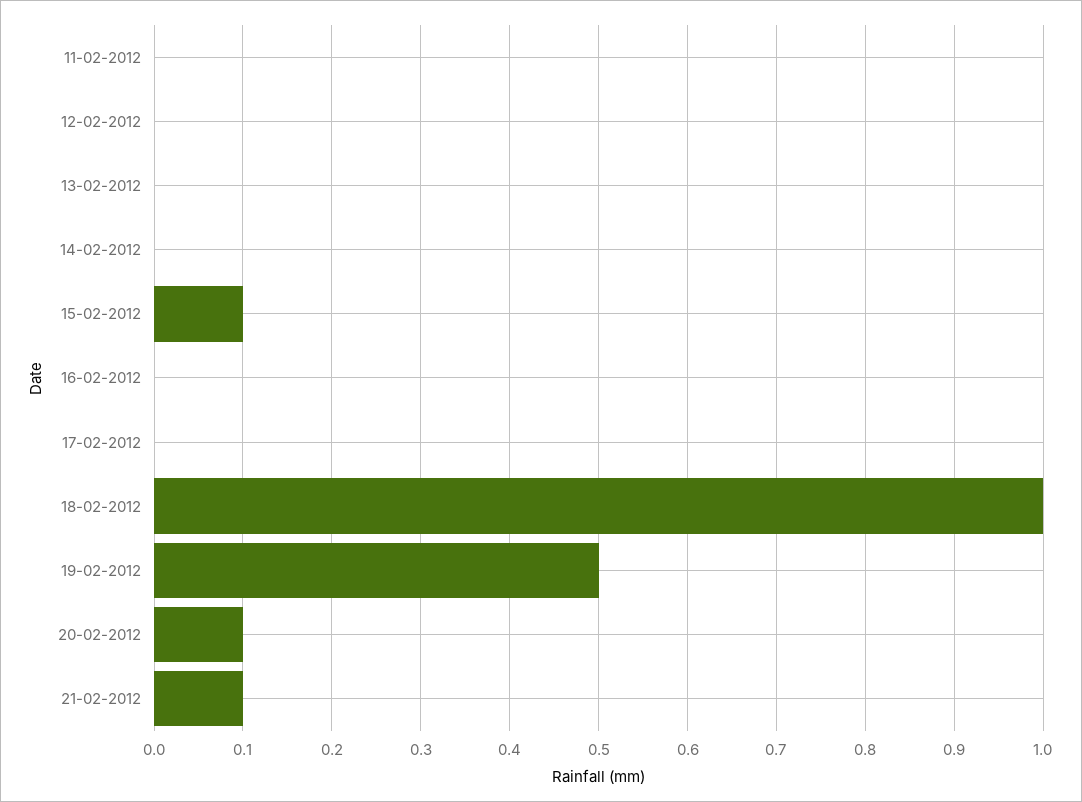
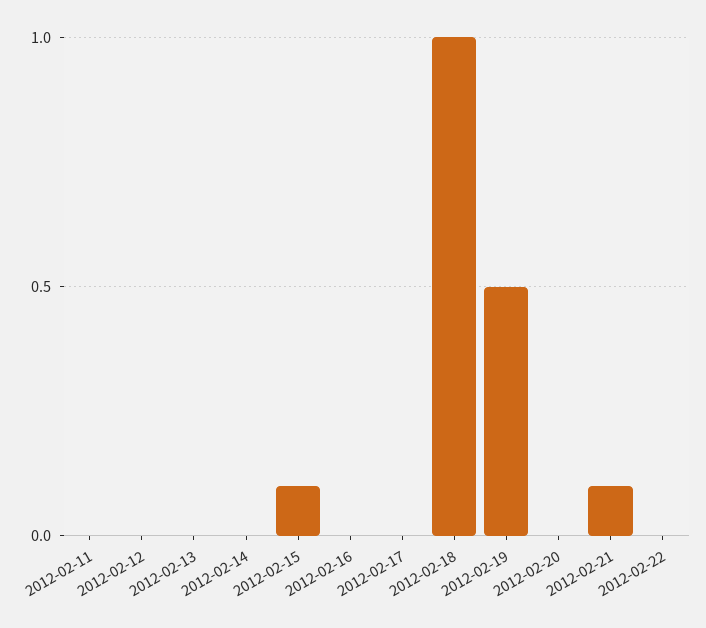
20-02-2012: 0.1 -> 0
2012-02-22: none -> 0

